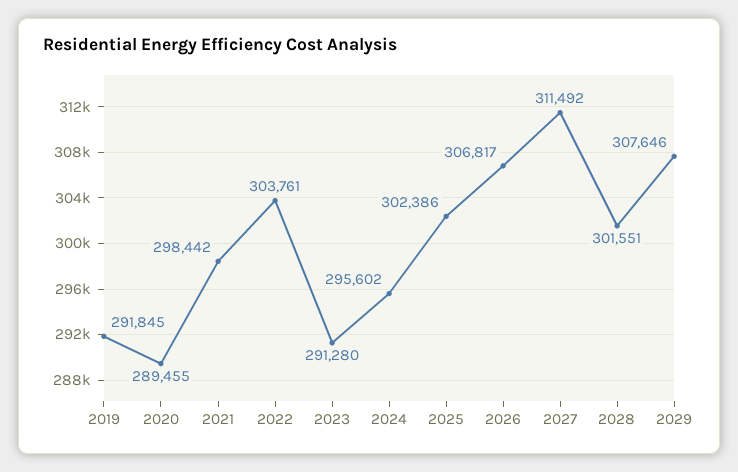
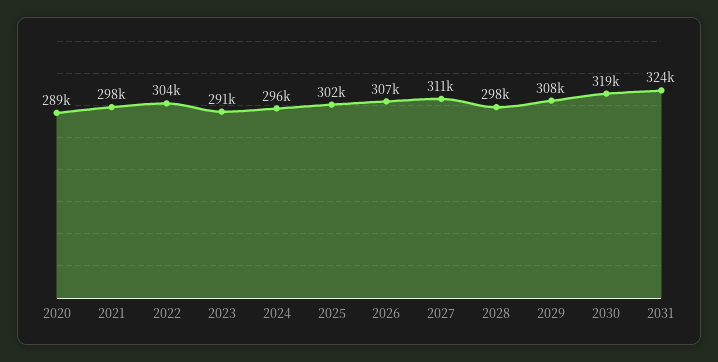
2019: 291845 -> none
2028: 301551 -> 298000
2030: none -> 319000
2031: none -> 324000

